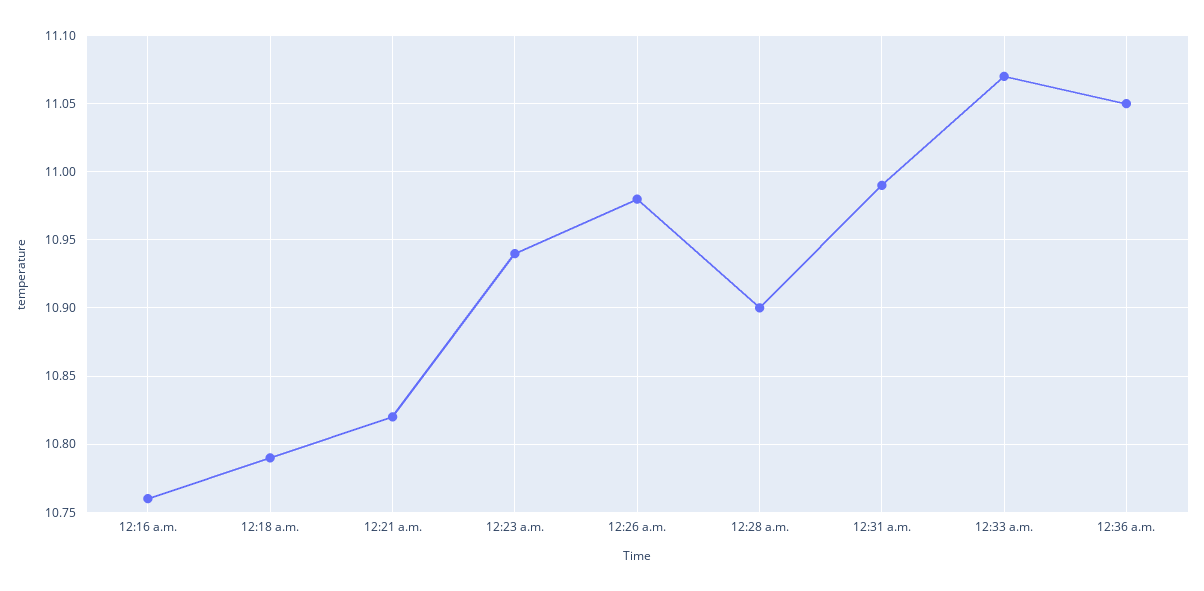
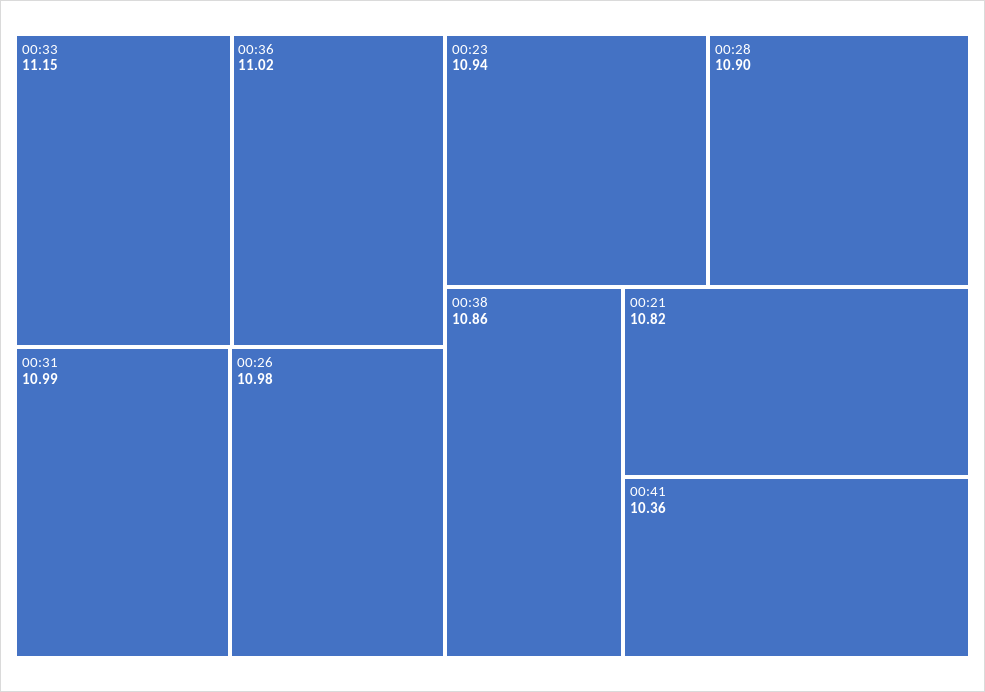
12:16 a.m.: 10.76 -> none
12:18 a.m.: 10.79 -> none
12:33 a.m.: 11.07 -> 11.15
12:36 a.m.: 11.05 -> 11.02
00:38: none -> 10.86
00:41: none -> 10.36

